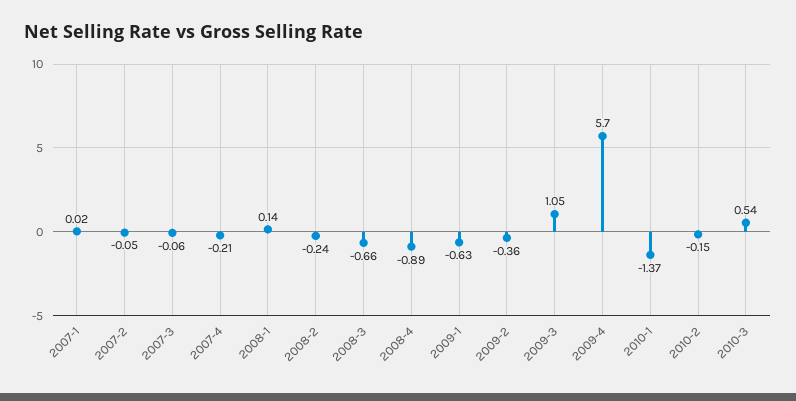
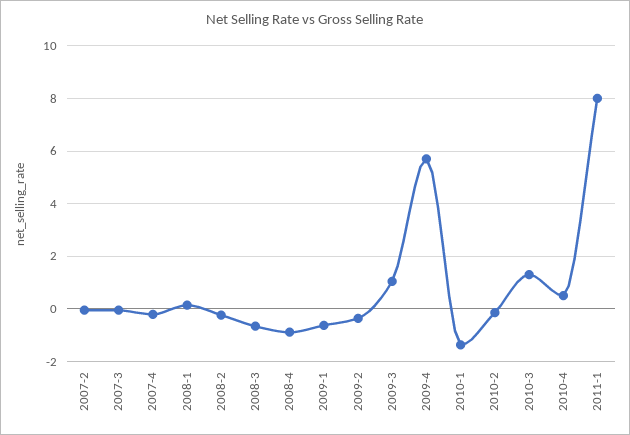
2007-1: 0.02 -> none
2010-3: 0.54 -> 1.25
2010-4: none -> 0.5
2011-1: none -> 8

